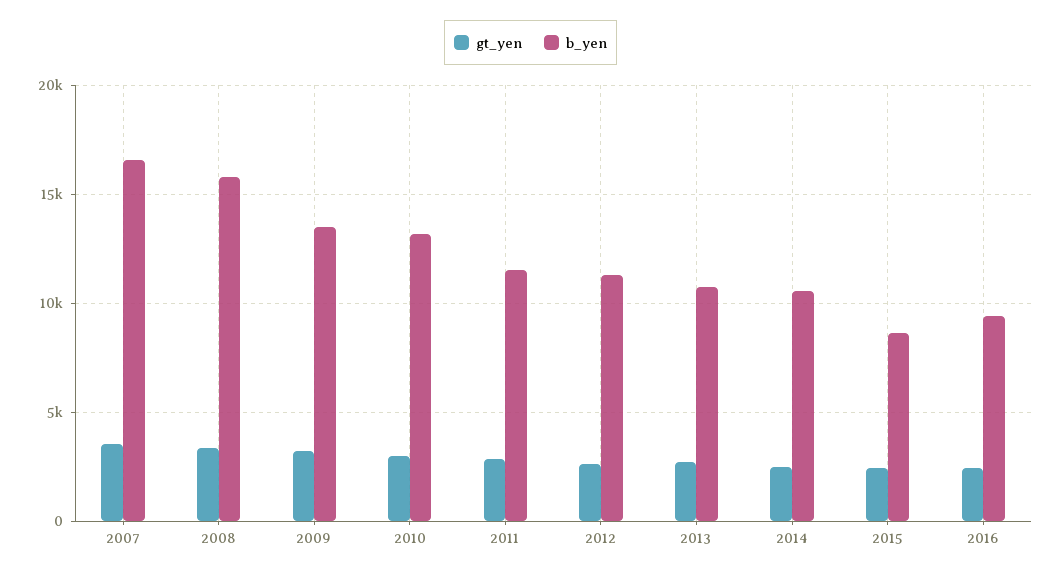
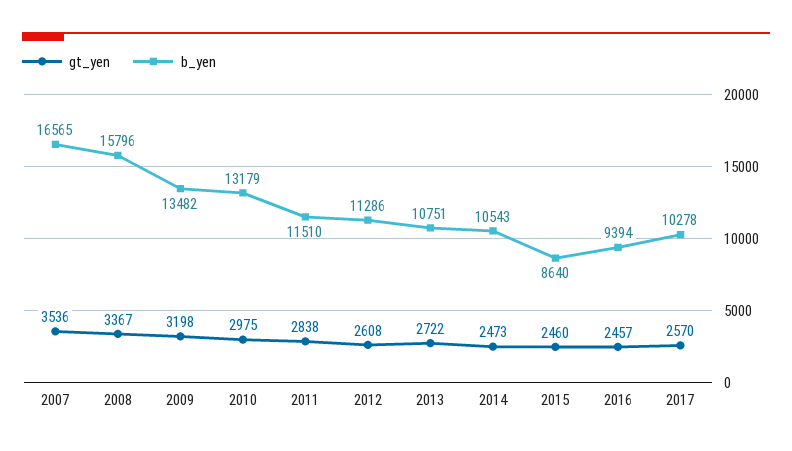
gt_yen, 2017: none -> 2570
b_yen, 2017: none -> 10278

